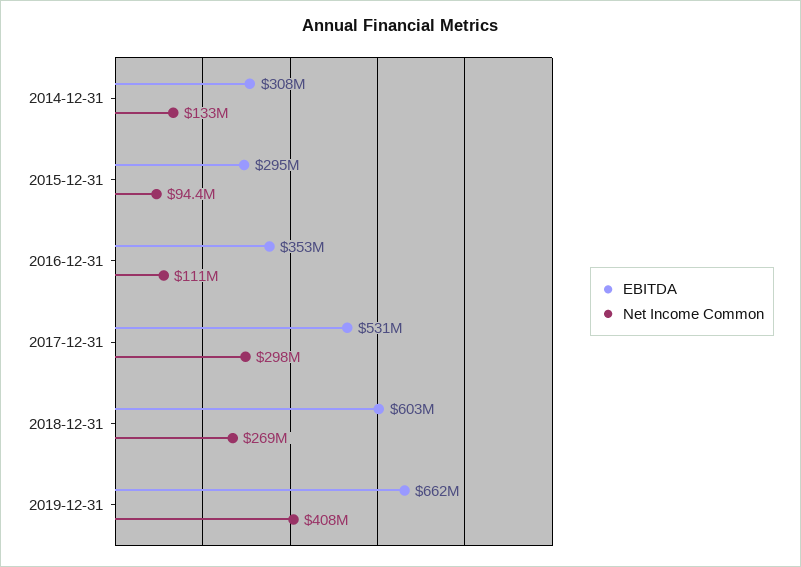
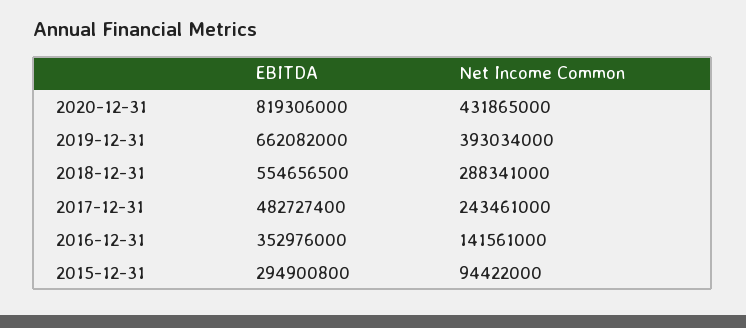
EBITDA, 2014-12-31: 308000000 -> none
Net Income Common, 2014-12-31: 133000000 -> none
Net Income Common, 2016-12-31: 111000000 -> 141561000
EBITDA, 2017-12-31: 531000000 -> 482727400
Net Income Common, 2017-12-31: 298000000 -> 243461000
EBITDA, 2018-12-31: 603000000 -> 554656500
Net Income Common, 2018-12-31: 269000000 -> 288341000
Net Income Common, 2019-12-31: 408000000 -> 393034000
EBITDA, 2020-12-31: none -> 819306000
Net Income Common, 2020-12-31: none -> 431865000

